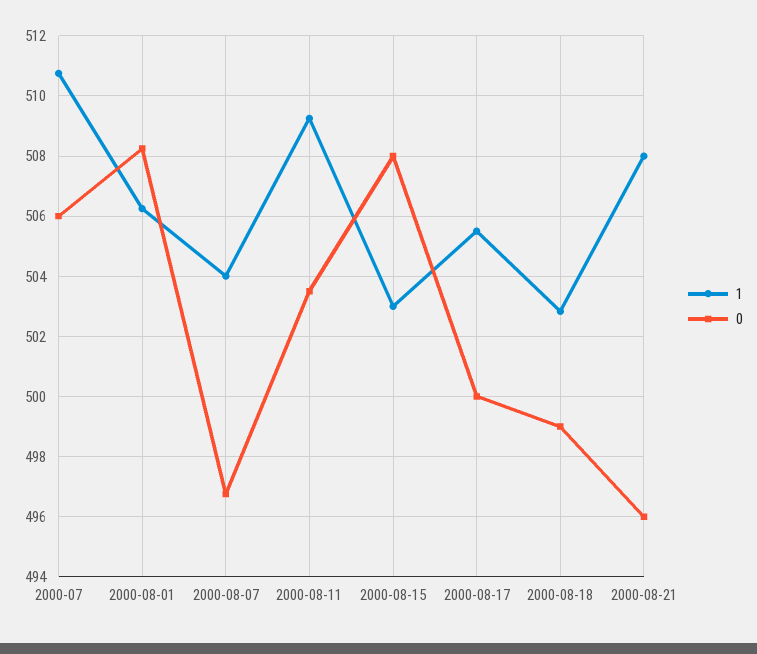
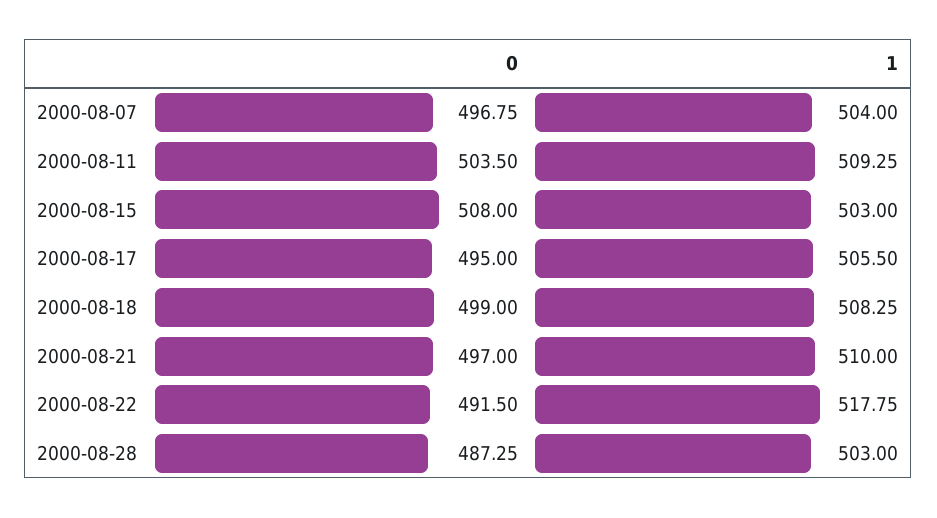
1, 2000-07: 510.8 -> none
0, 2000-07: 506 -> none
1, 2000-08-01: 506.2 -> none
0, 2000-08-01: 508.2 -> none
0, 2000-08-17: 500 -> 495
1, 2000-08-18: 502.8 -> 508.25
1, 2000-08-21: 508 -> 510
0, 2000-08-21: 496 -> 497
0, 2000-08-22: none -> 491.5
1, 2000-08-22: none -> 517.75
0, 2000-08-28: none -> 487.25
1, 2000-08-28: none -> 503

